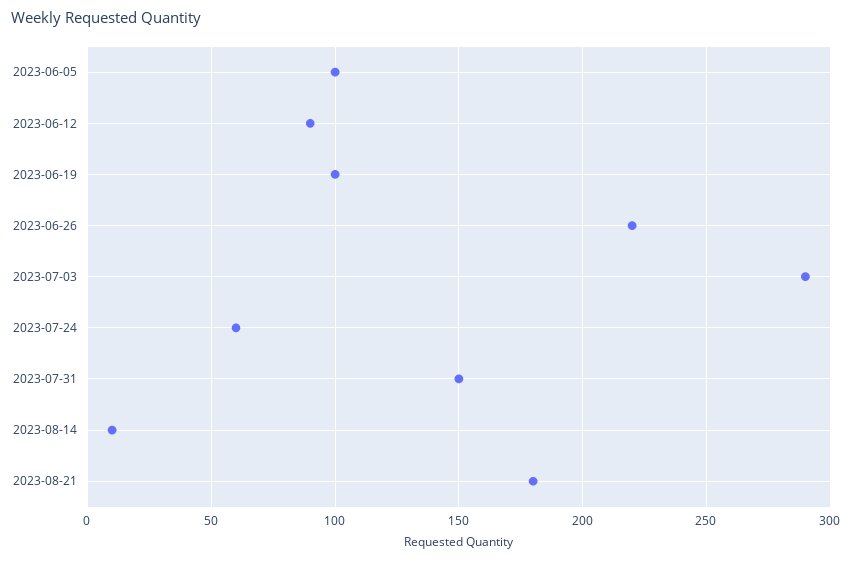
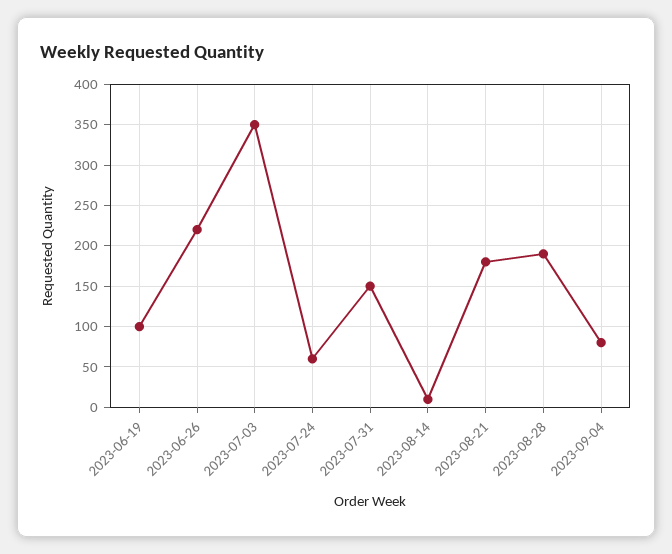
2023-06-05: 100 -> none
2023-06-12: 90 -> none
2023-07-03: 290 -> 350
2023-08-28: none -> 190
2023-09-04: none -> 80

